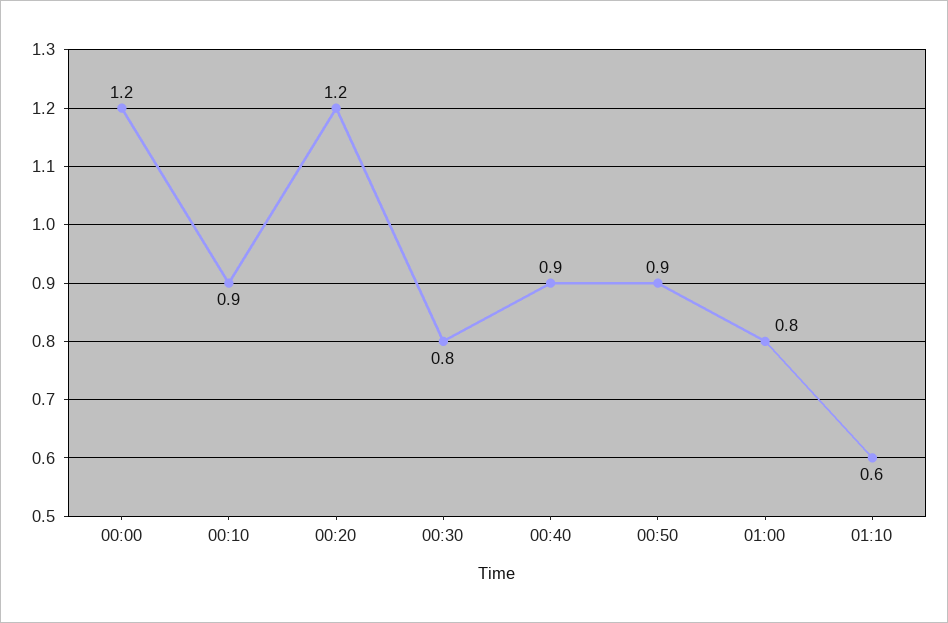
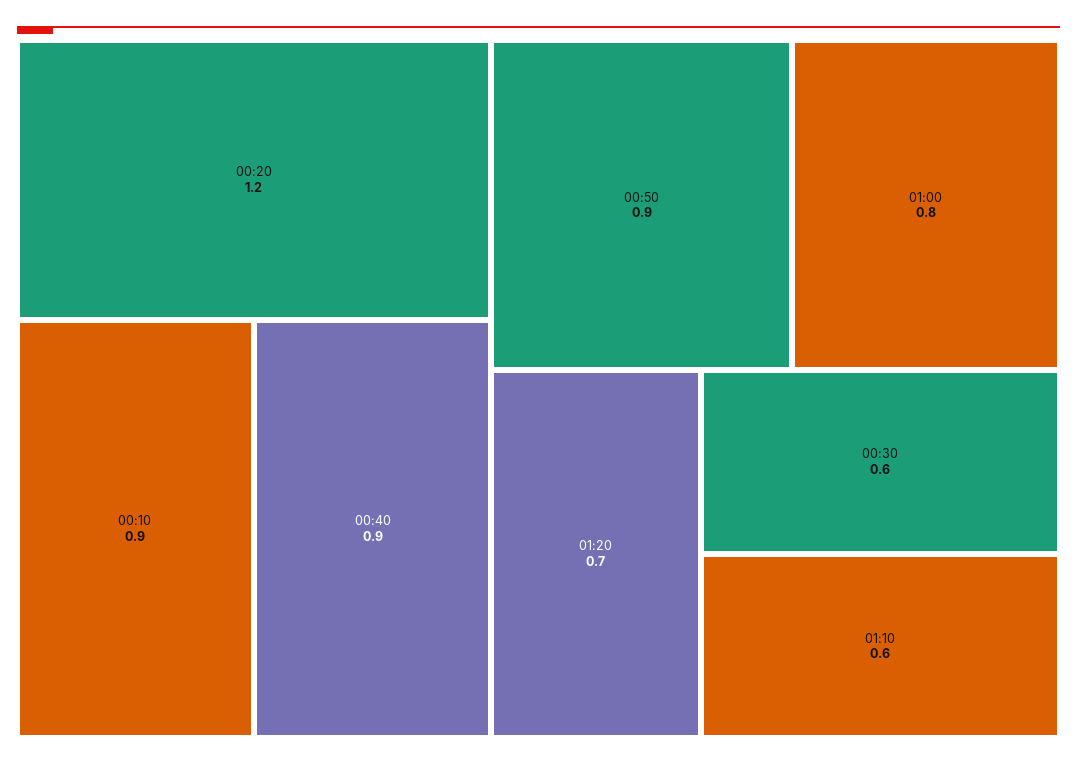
00:00: 1.2 -> none
00:30: 0.8 -> 0.6
01:20: none -> 0.7

